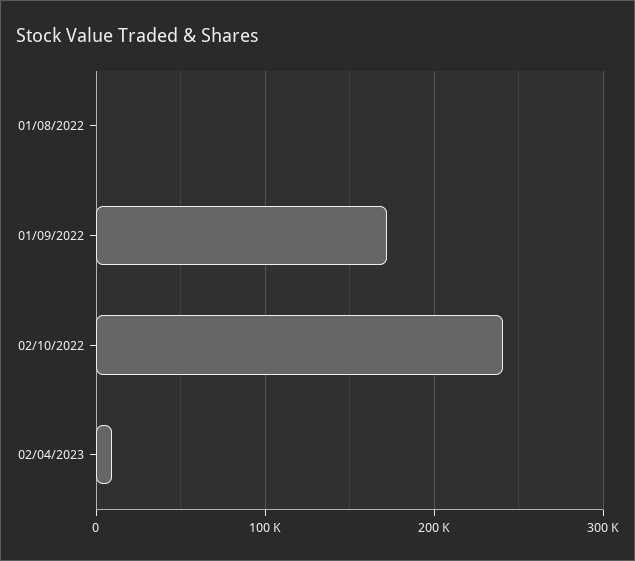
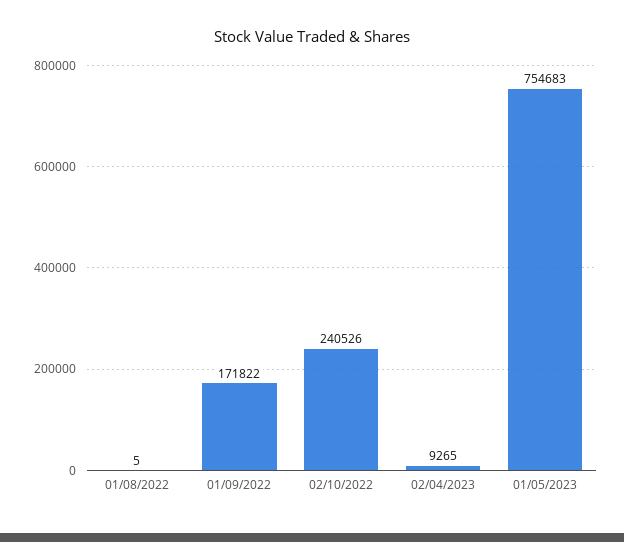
01/05/2023: none -> 754683

